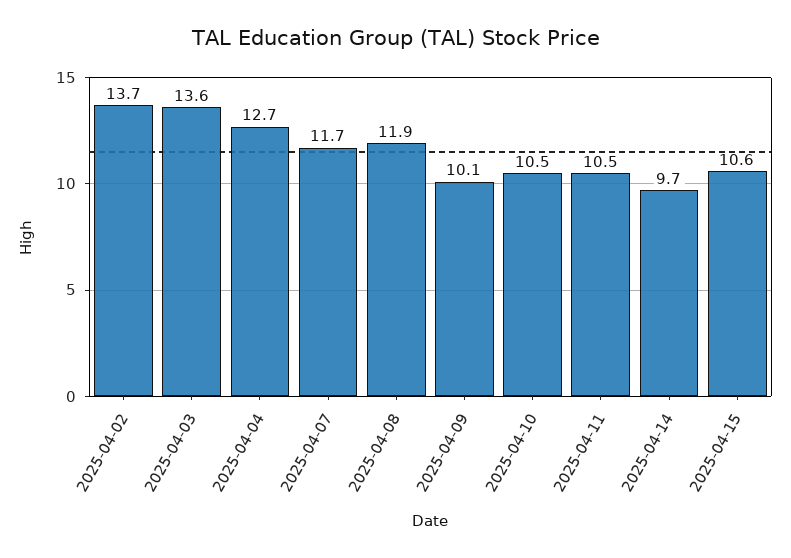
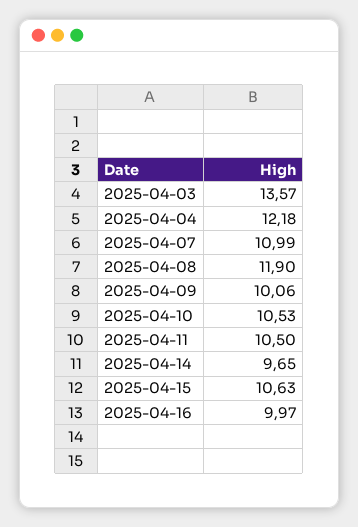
2025-04-02: 13.7 -> none
2025-04-04: 12.7 -> 12.18
2025-04-07: 11.7 -> 10.99
2025-04-16: none -> 9.97

